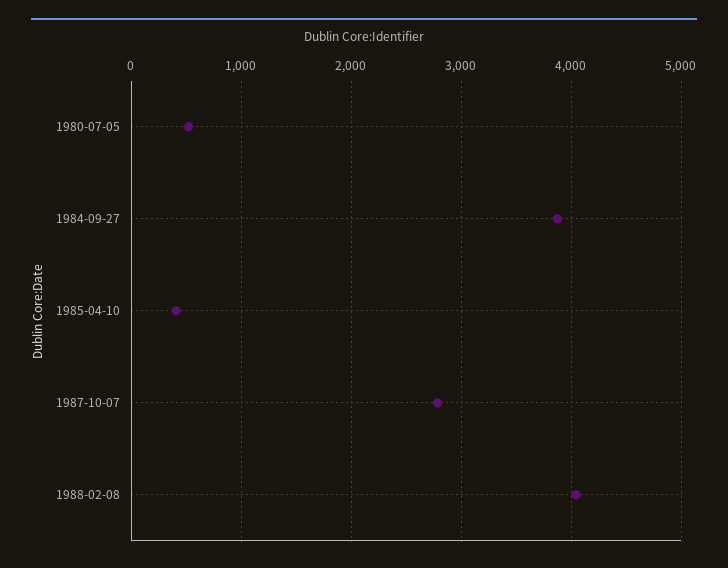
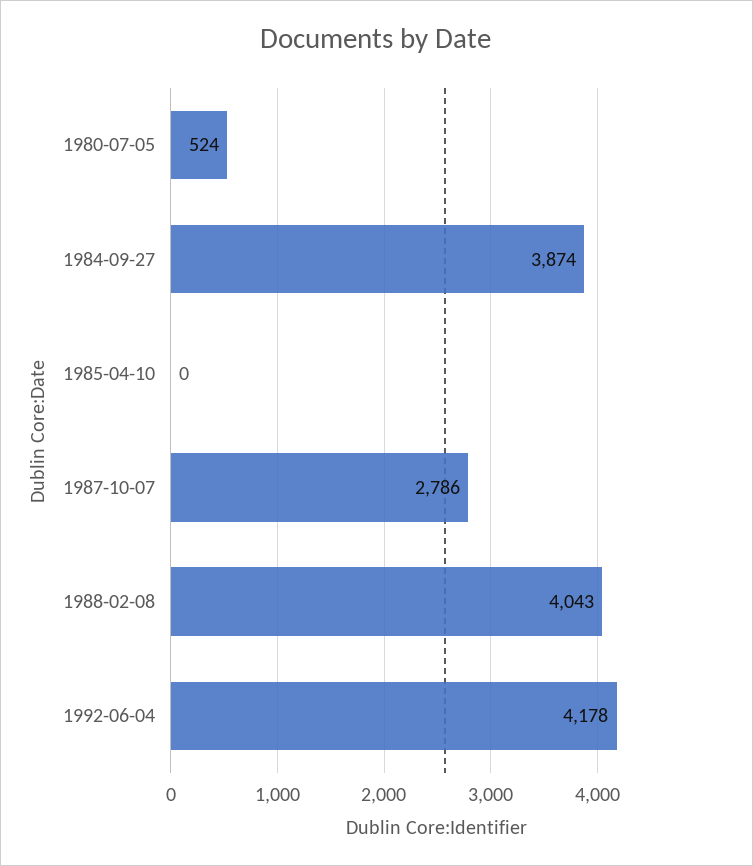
1985-04-10: 400 -> 0
1992-06-04: none -> 4178

